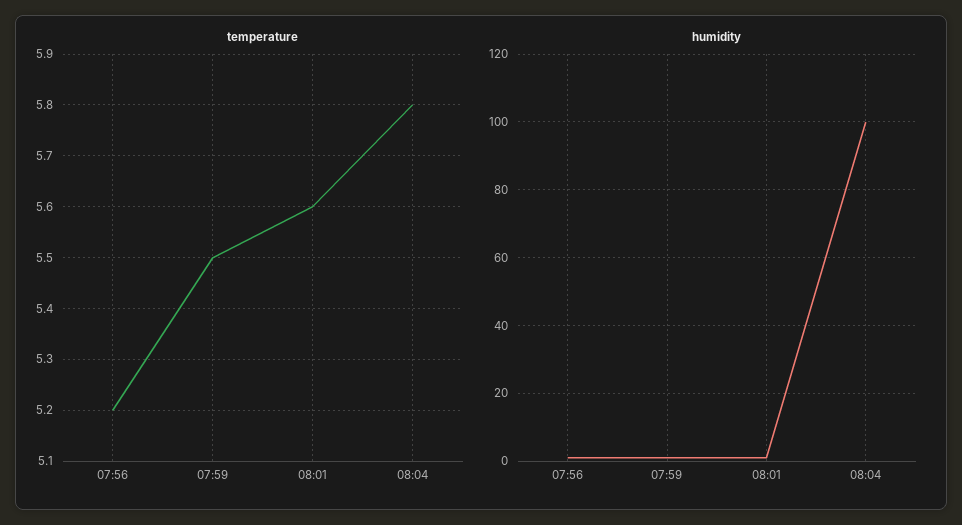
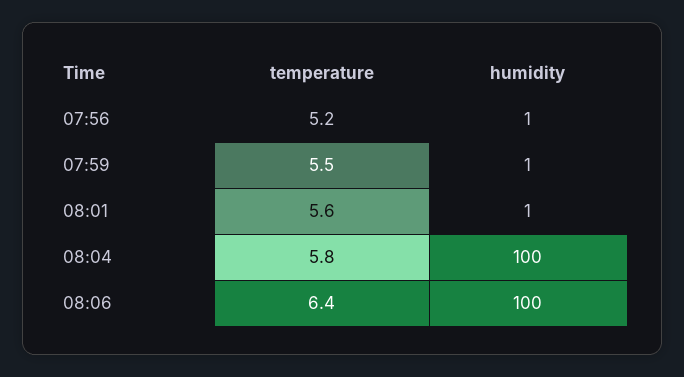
temperature, 08:06: none -> 6.4
humidity, 08:06: none -> 100

